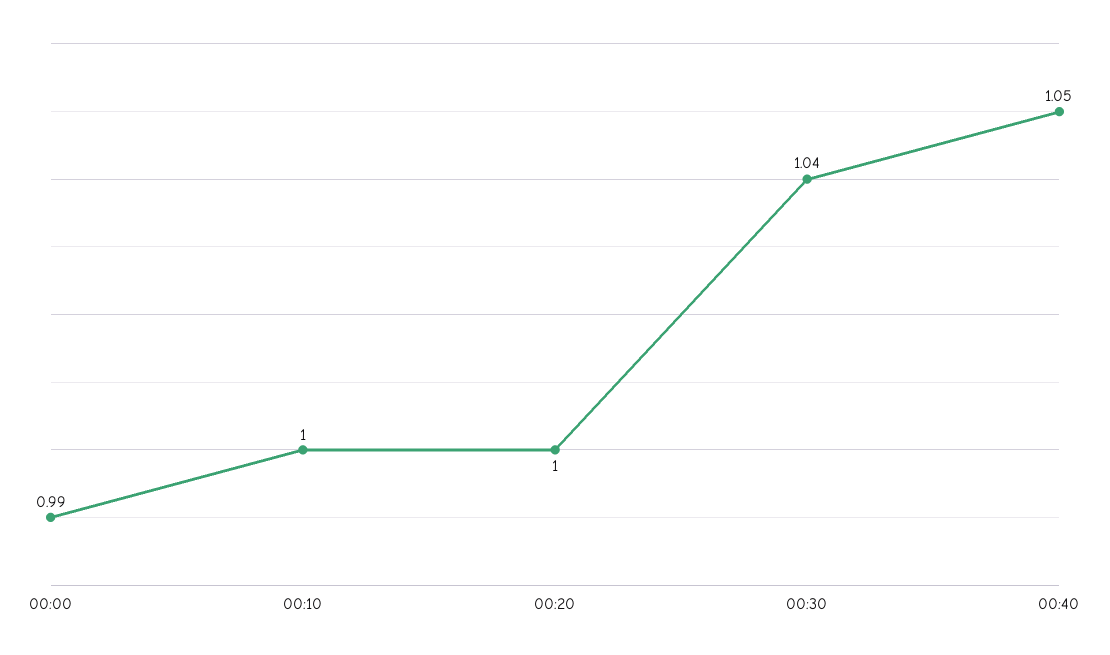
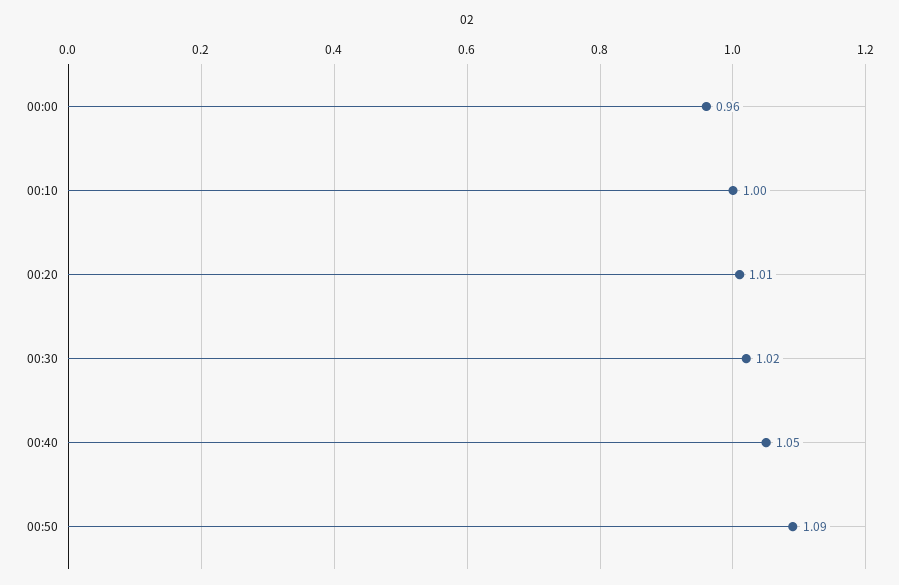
00:00: 0.99 -> 0.96
00:20: 1 -> 1.01
00:30: 1.04 -> 1.02
00:50: none -> 1.09

